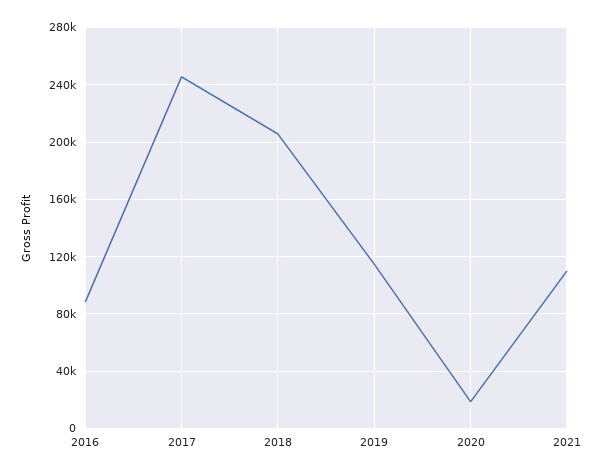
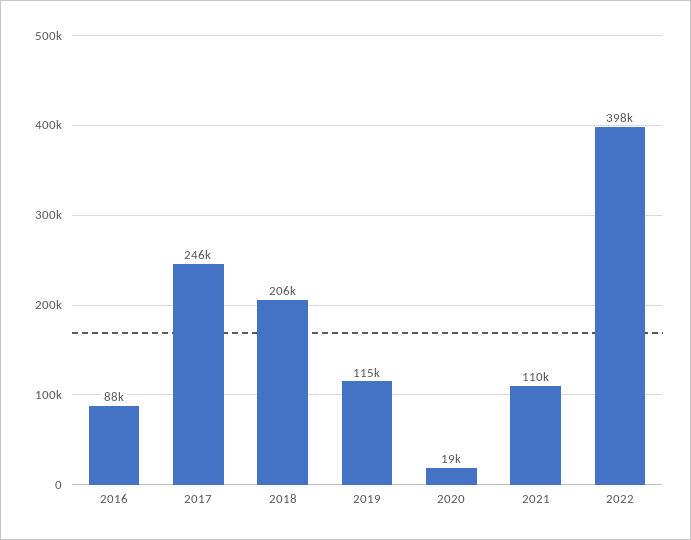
2022: none -> 398000

